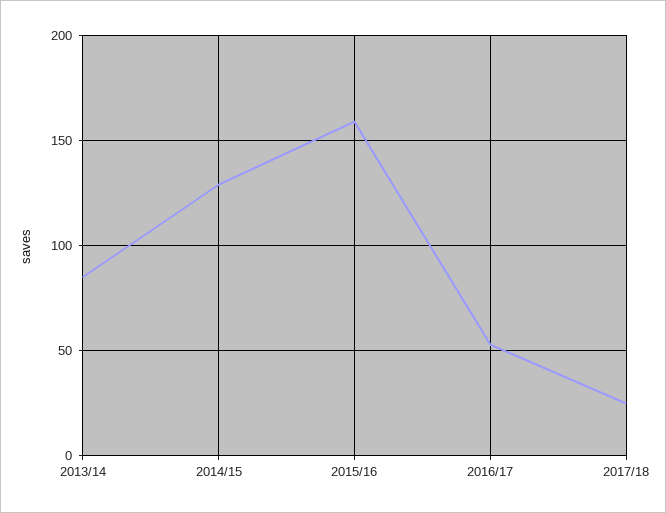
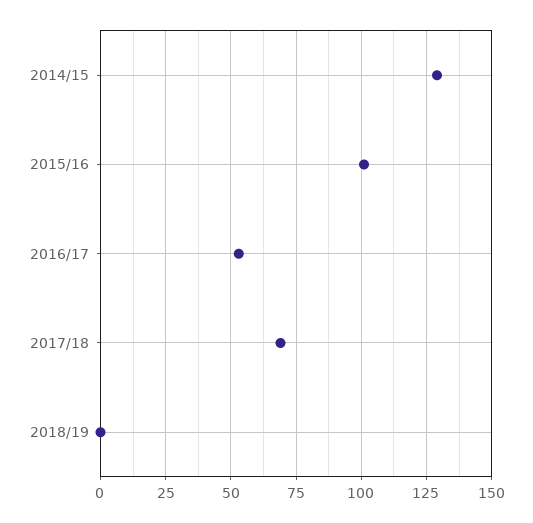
2013/14: 85 -> none
2015/16: 160 -> 100
2017/18: 25 -> 70
2018/19: none -> 0

